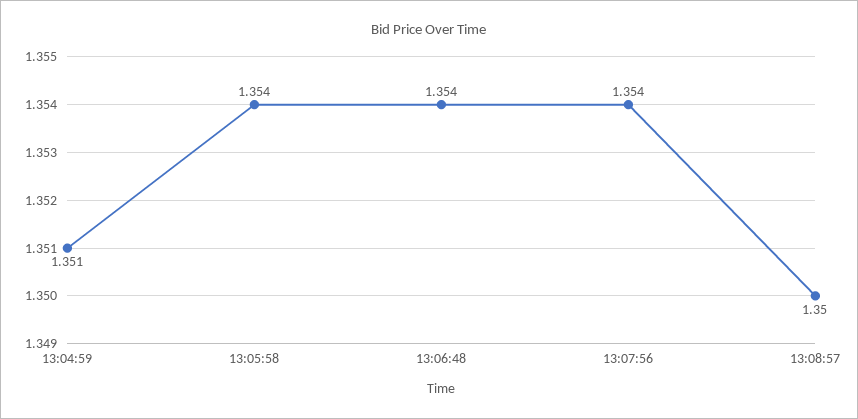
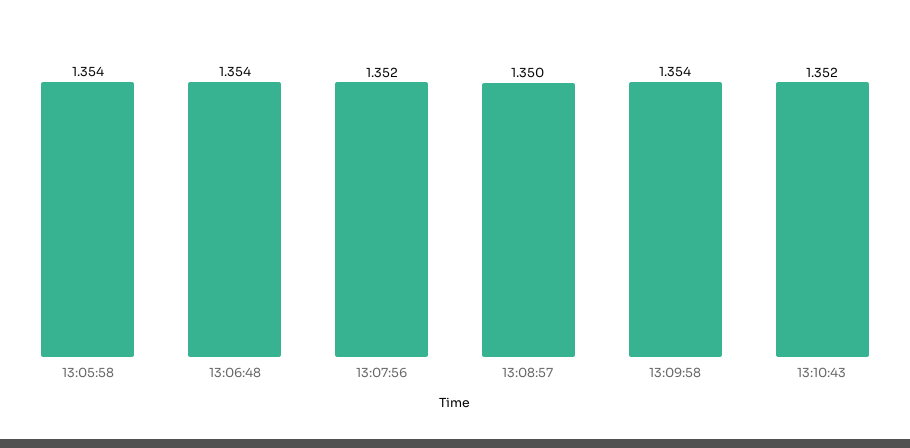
13:04:59: 1.351 -> none
13:07:56: 1.354 -> 1.352
13:09:58: none -> 1.354
13:10:43: none -> 1.352

